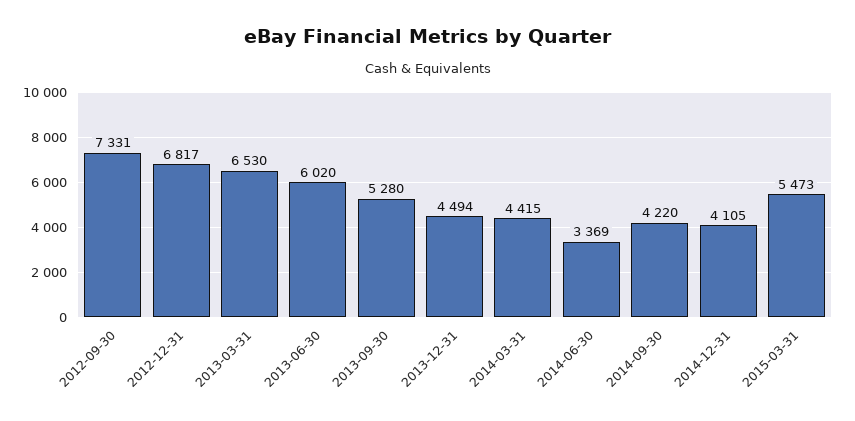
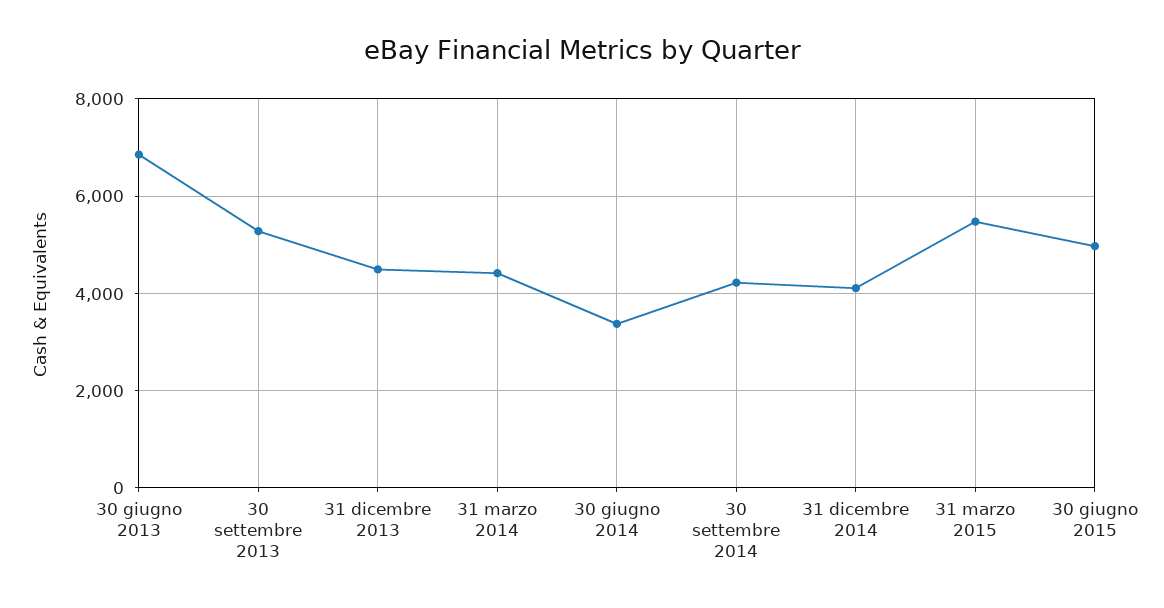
2012-09-30: 7331 -> none
2012-12-31: 6817 -> none
2013-03-31: 6530 -> none
2013-06-30: 6020 -> 6800
30 giugno 2015: none -> 5000

